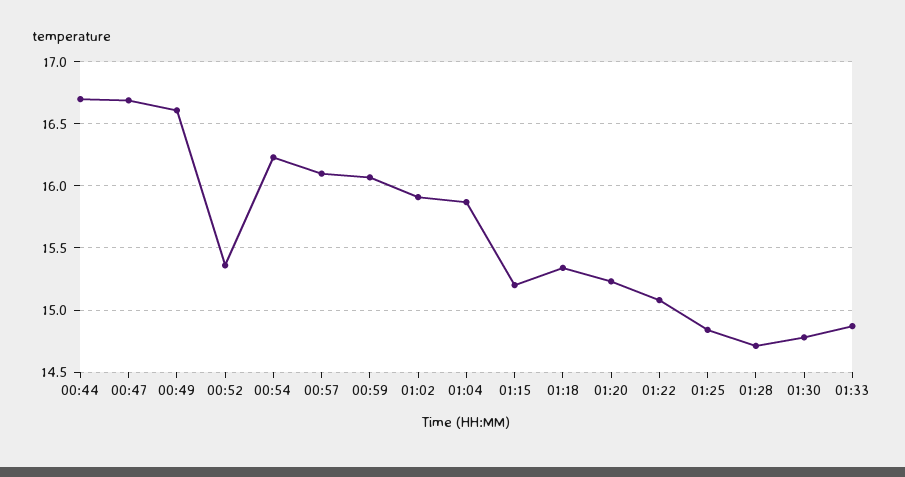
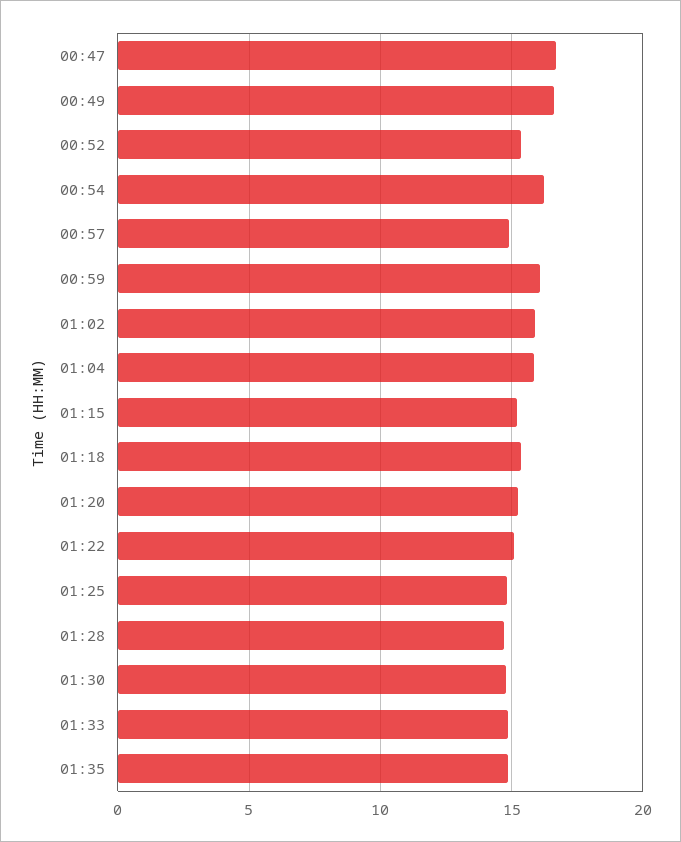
00:44: 16.7 -> none
00:57: 16.1 -> 15
01:35: none -> 15

